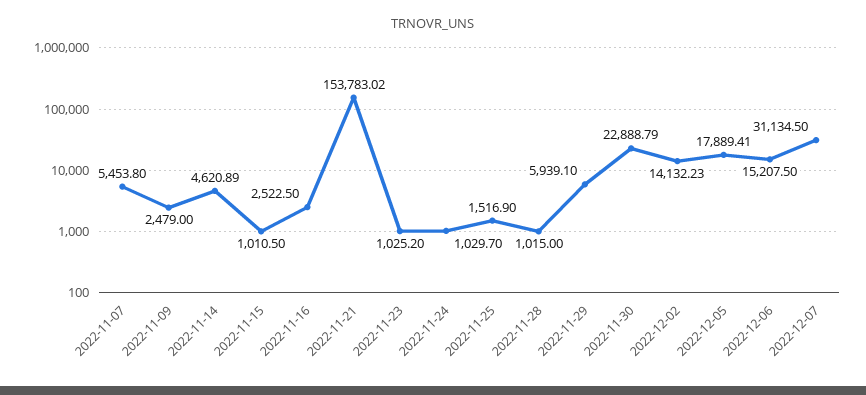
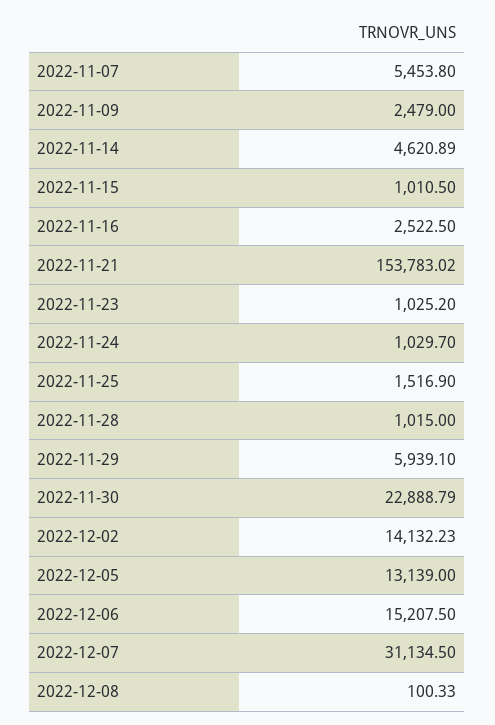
2022-12-05: 17889.41 -> 13139
2022-12-08: none -> 100.33

